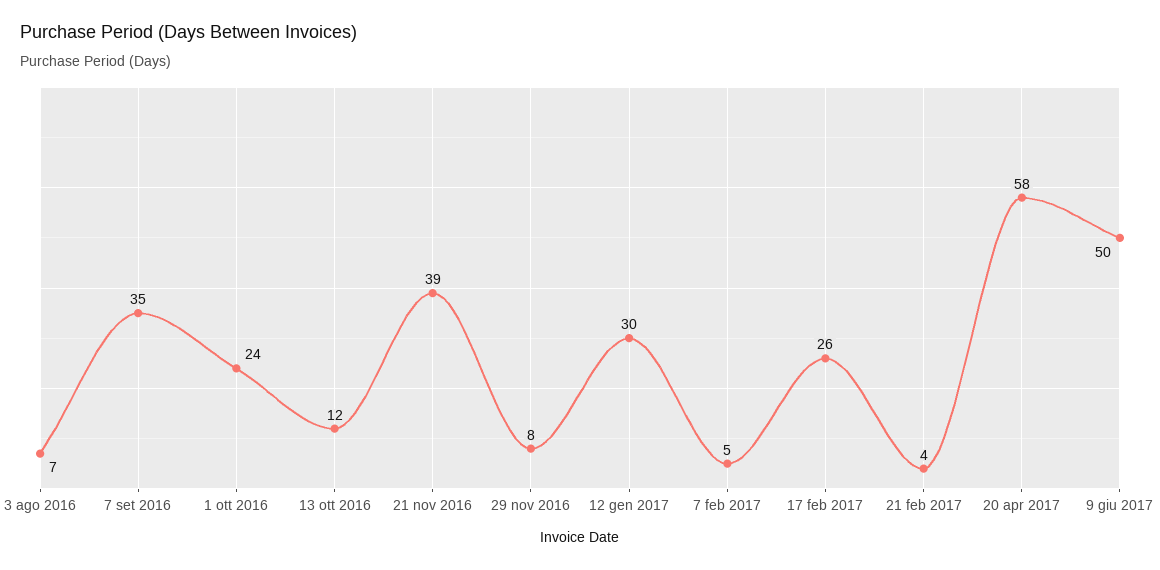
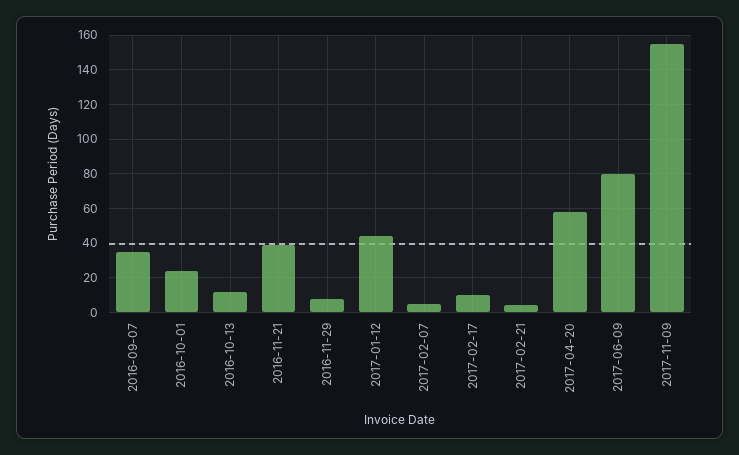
3 ago 2016: 7 -> none
12 gen 2017: 30 -> 45
17 feb 2017: 26 -> 10
9 giu 2017: 50 -> 80
2017-11-09: none -> 155

